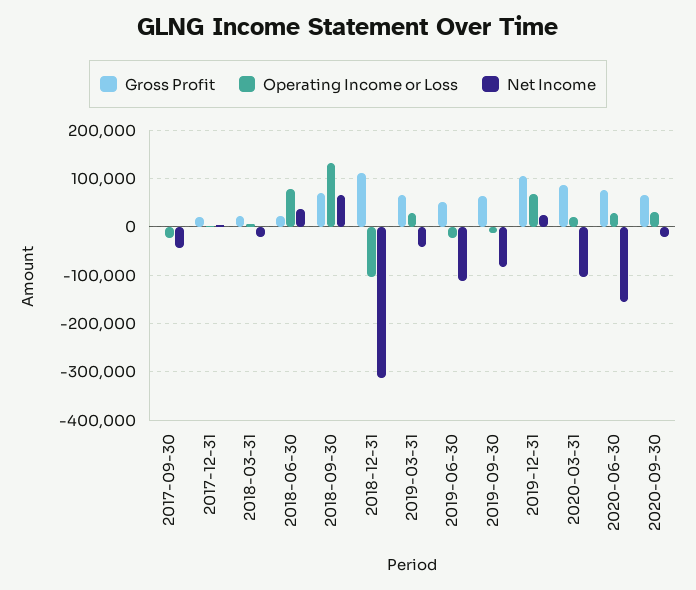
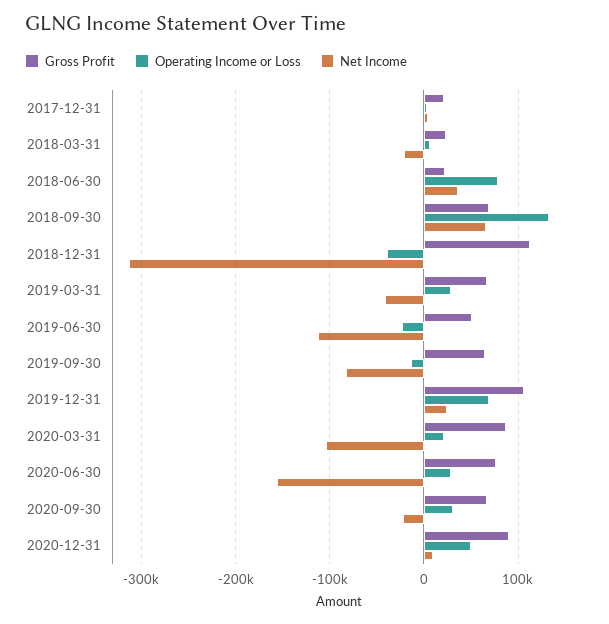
Gross Profit, 2017-09-30: 0 -> none
Operating Income or Loss, 2017-09-30: -20000 -> none
Net Income, 2017-09-30: -40000 -> none
Operating Income or Loss, 2018-12-31: -100000 -> -40000
Gross Profit, 2020-12-31: none -> 90000
Operating Income or Loss, 2020-12-31: none -> 50000
Net Income, 2020-12-31: none -> 10000

